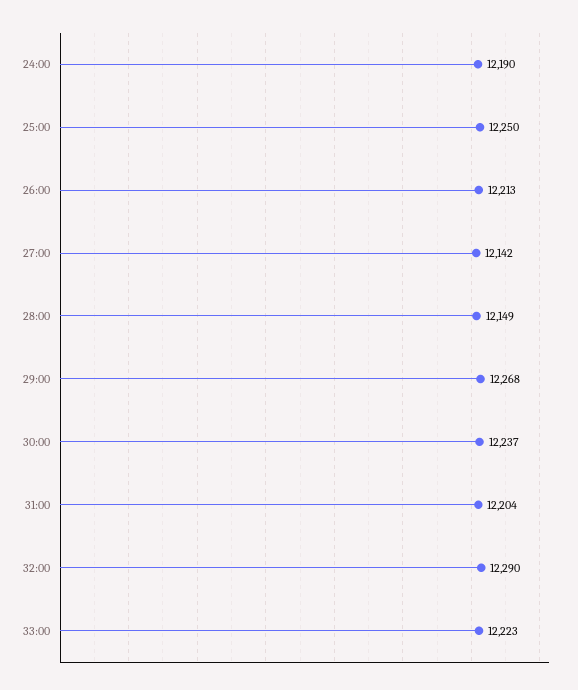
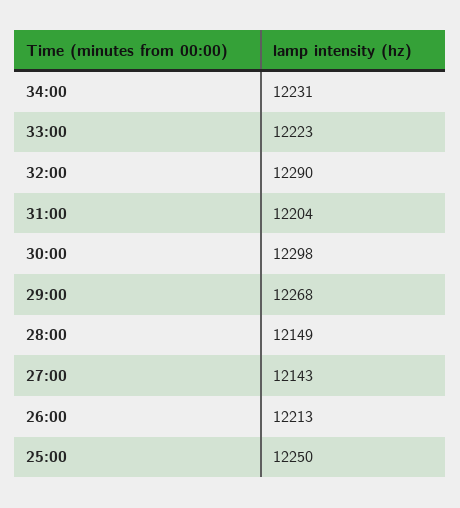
24:00: 12190 -> none
27:00: 12142 -> 12143
30:00: 12237 -> 12298
34:00: none -> 12231

